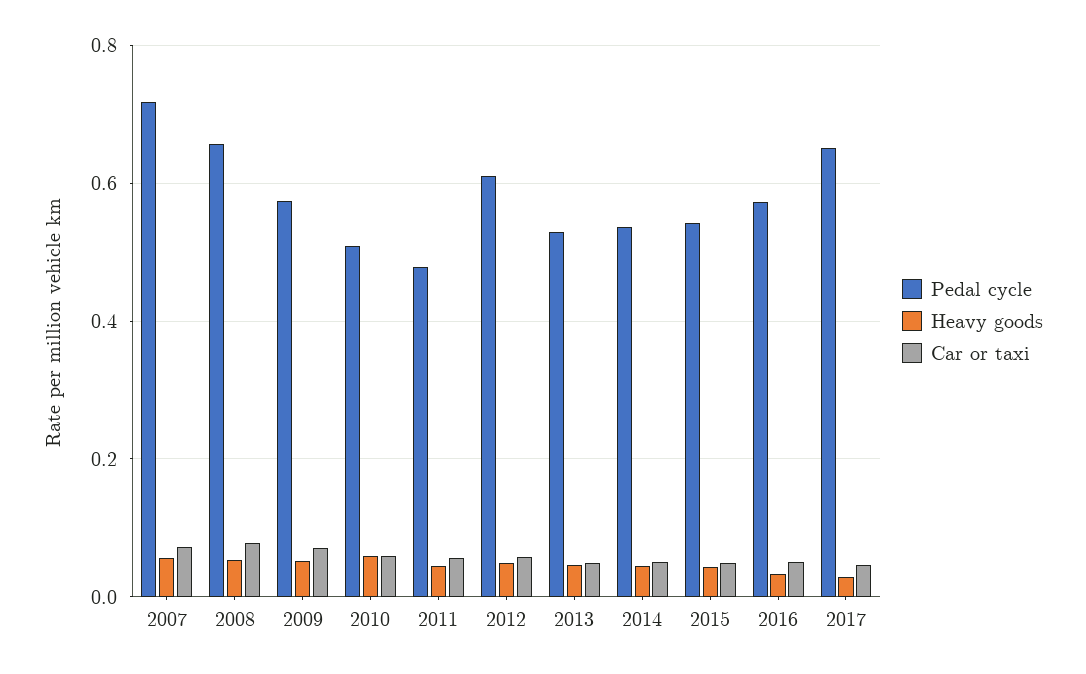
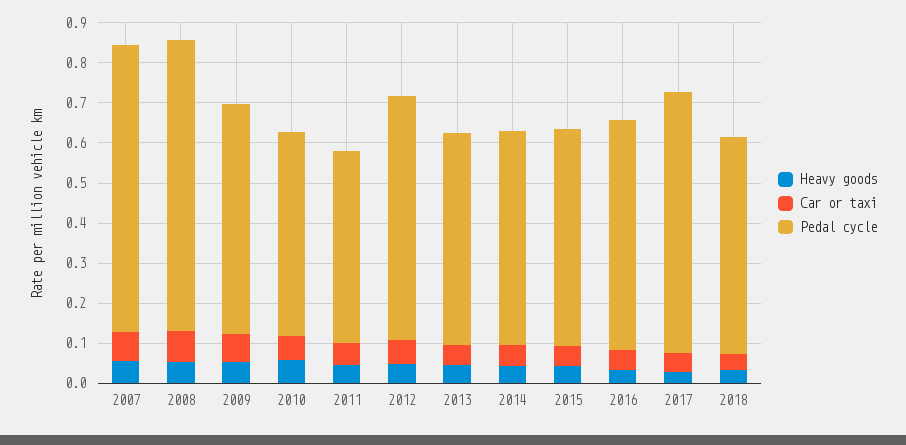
Pedal cycle, 2008: 0.66 -> 0.72
Heavy goods, 2018: none -> 0.04
Car or taxi, 2018: none -> 0.04
Pedal cycle, 2018: none -> 0.54

